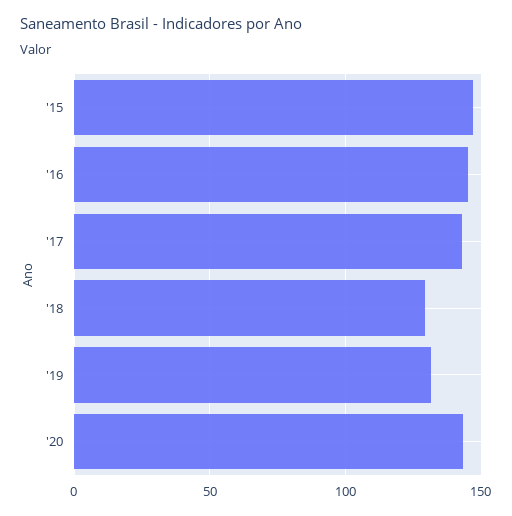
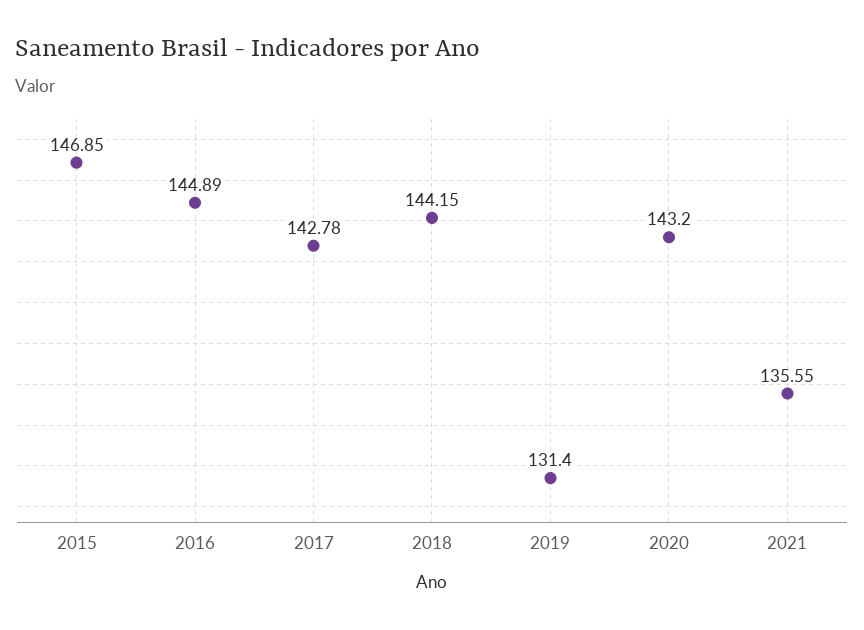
'18: 130 -> 144.15
2021: none -> 135.55

